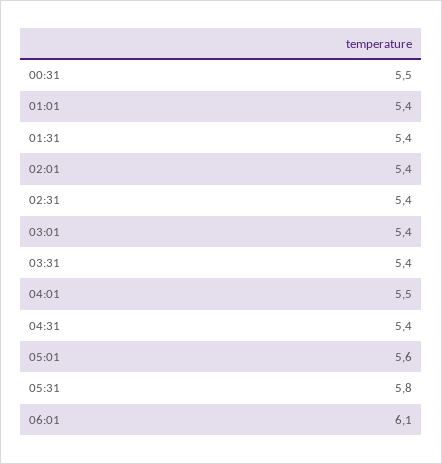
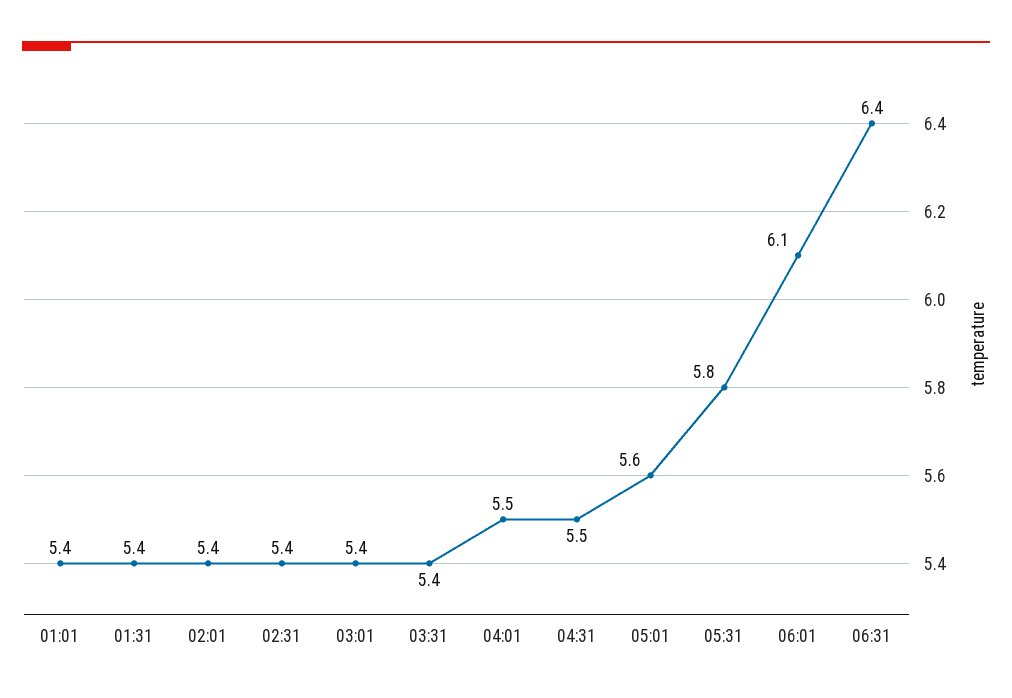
00:31: 5.5 -> none
04:31: 5.4 -> 5.5
06:31: none -> 6.4

